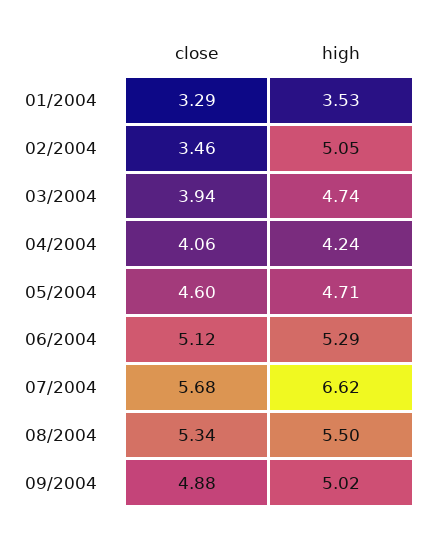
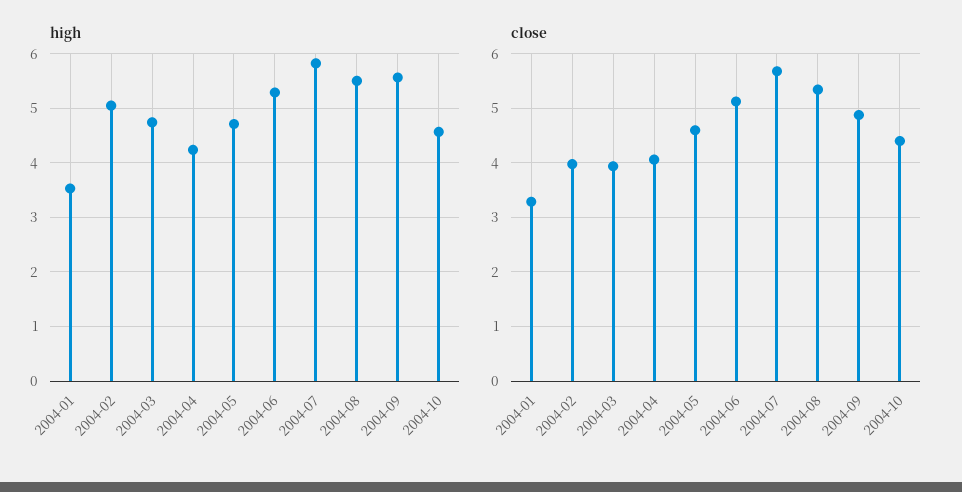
close, 02/2004: 3.46 -> 4
high, 07/2004: 6.62 -> 5.8
high, 09/2004: 5.02 -> 5.6
high, 2004-10: none -> 4.6
close, 2004-10: none -> 4.4

